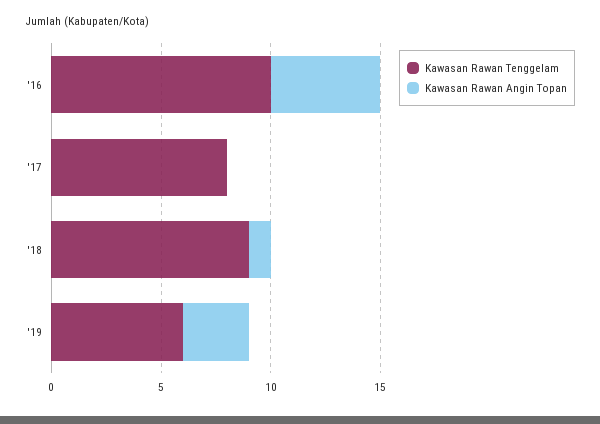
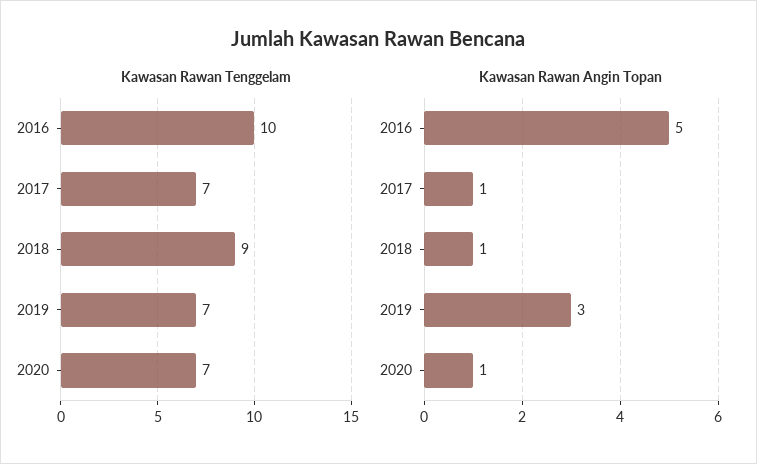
Kawasan Rawan Tenggelam, '17: 8 -> 7
Kawasan Rawan Angin Topan, '17: 0 -> 1
Kawasan Rawan Tenggelam, '19: 6 -> 7
Kawasan Rawan Tenggelam, 2020: none -> 7
Kawasan Rawan Angin Topan, 2020: none -> 1

